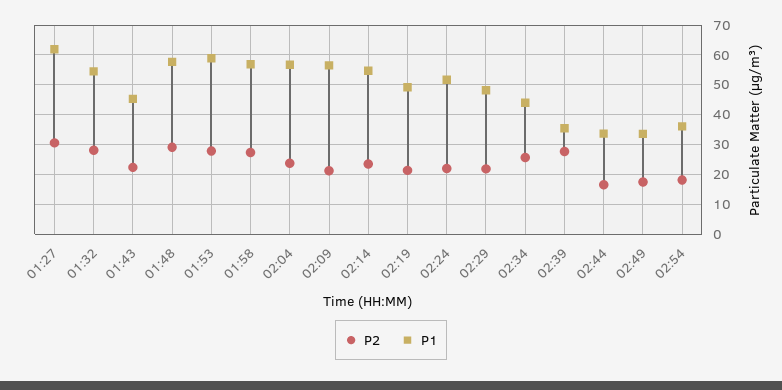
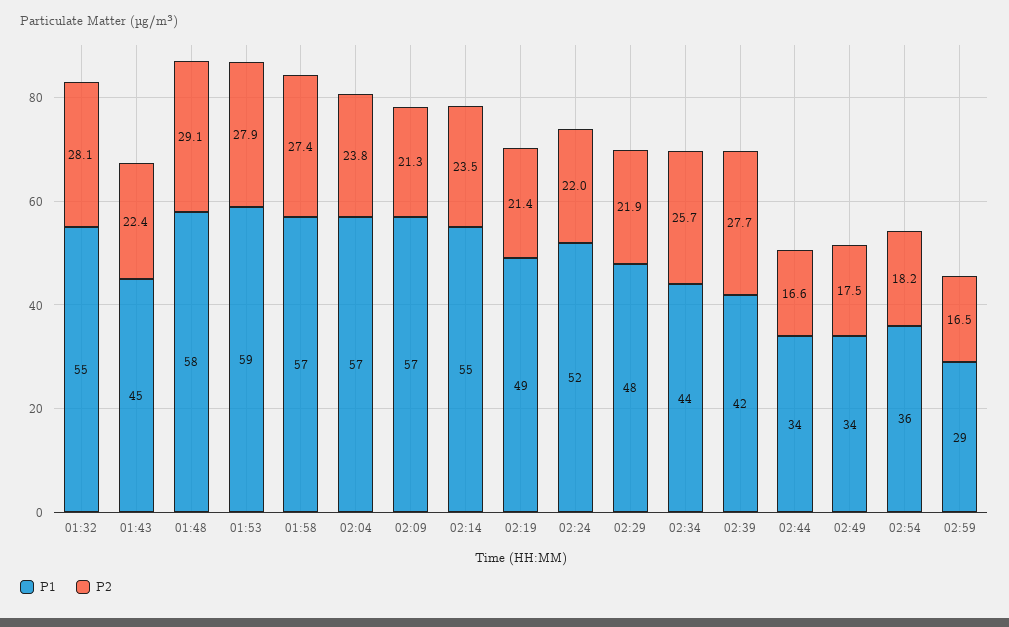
P2, 01:27: 30 -> none
P1, 01:27: 62.5 -> none
P1, 02:39: 35 -> 42
P1, 02:59: none -> 29
P2, 02:59: none -> 16.5

